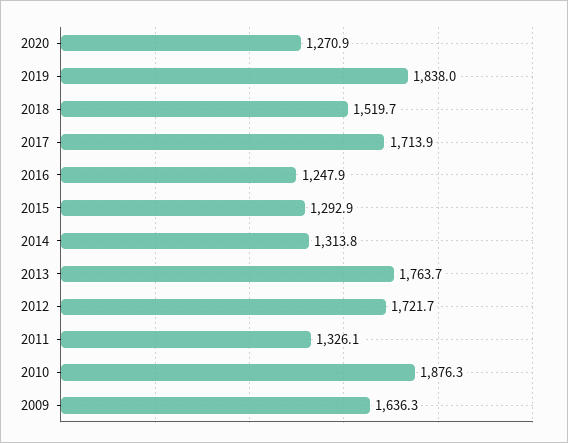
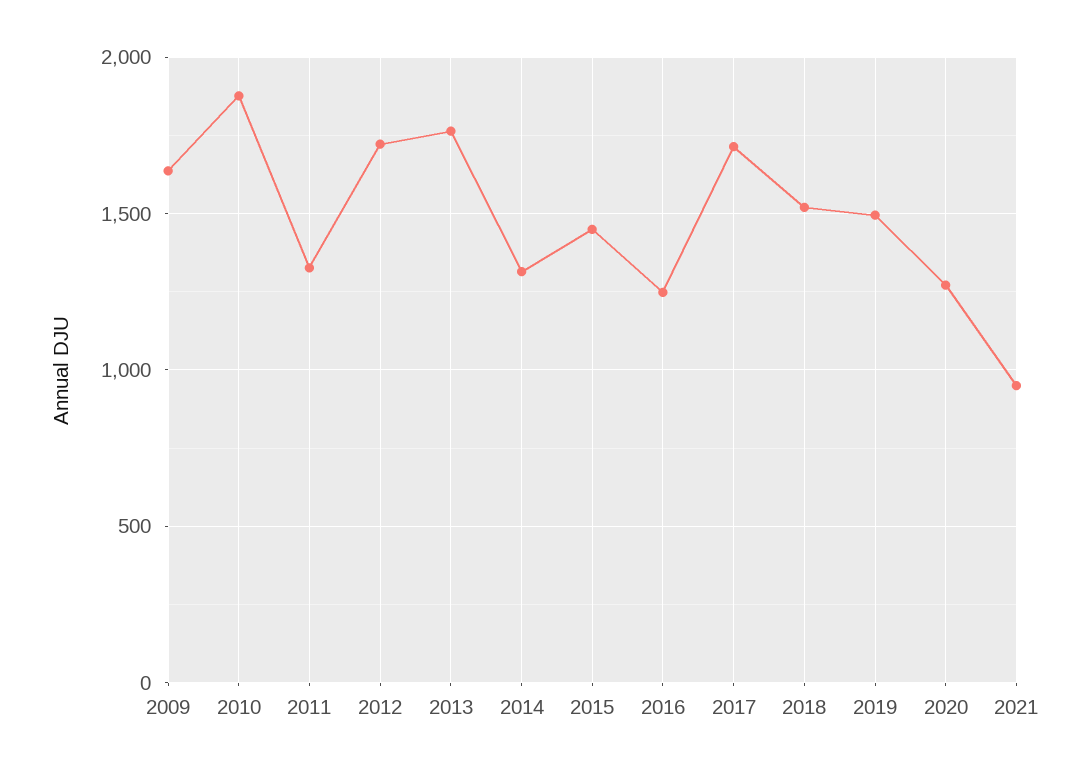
2019: 1838 -> 1500
2015: 1292.9 -> 1450
2021: none -> 950

